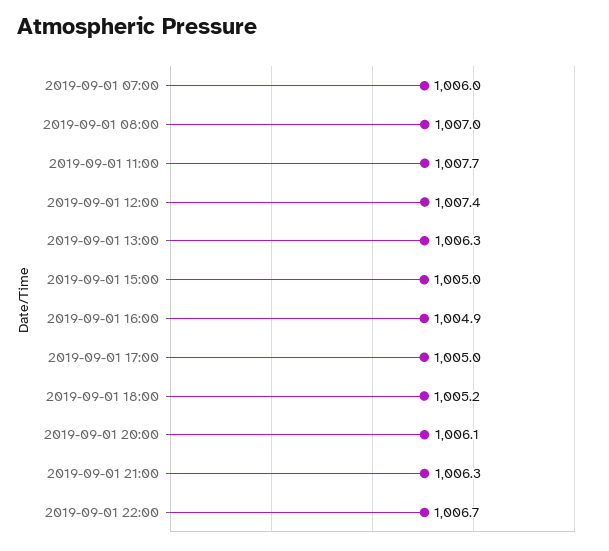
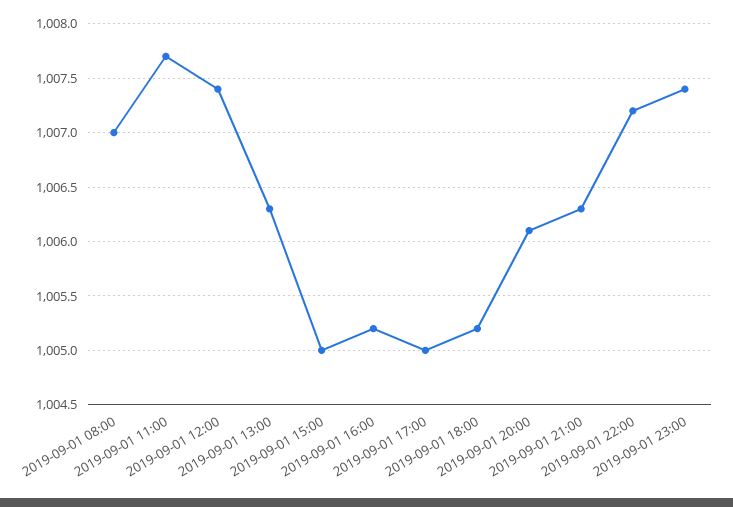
2019-09-01 07:00: 1006 -> none
2019-09-01 16:00: 1004.9 -> 1005.2
2019-09-01 22:00: 1006.7 -> 1007.2
2019-09-01 23:00: none -> 1007.4

